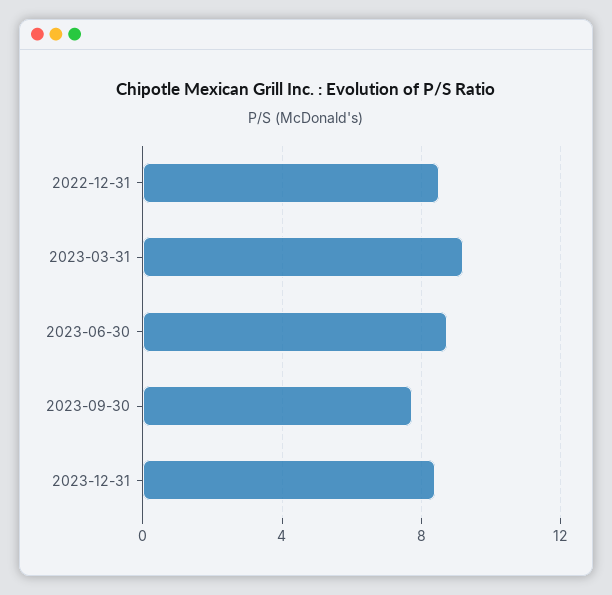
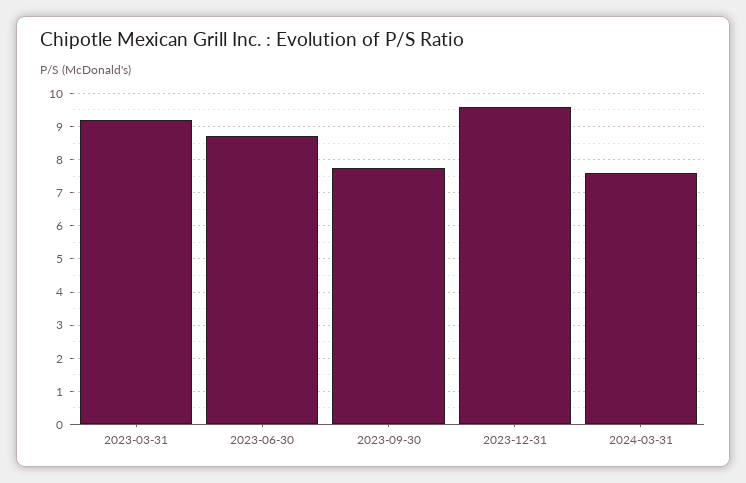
2022-12-31: 8.5 -> none
2023-12-31: 8.5 -> 9.6
2024-03-31: none -> 7.6

